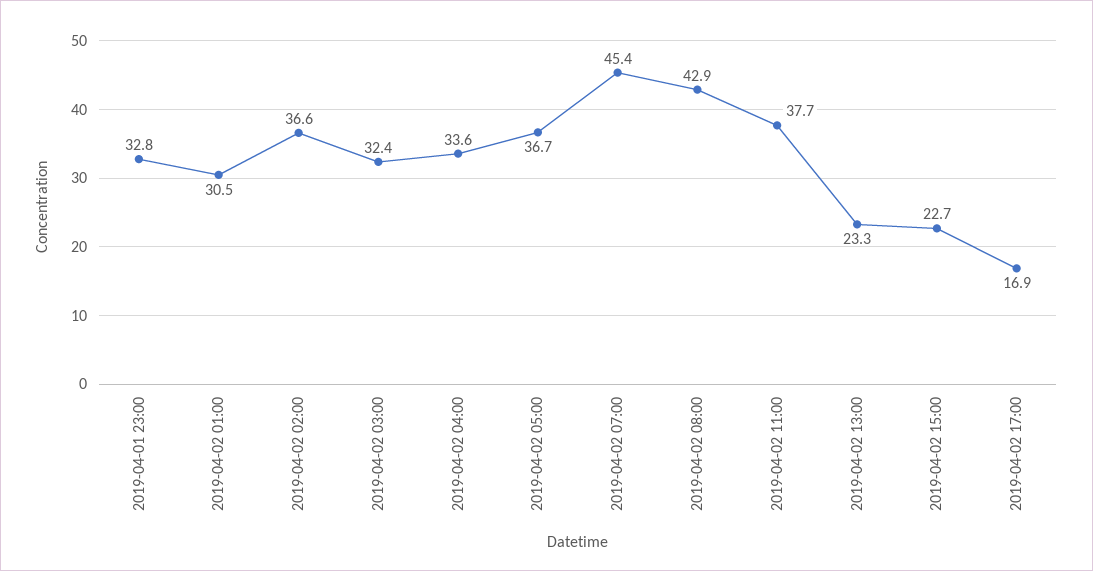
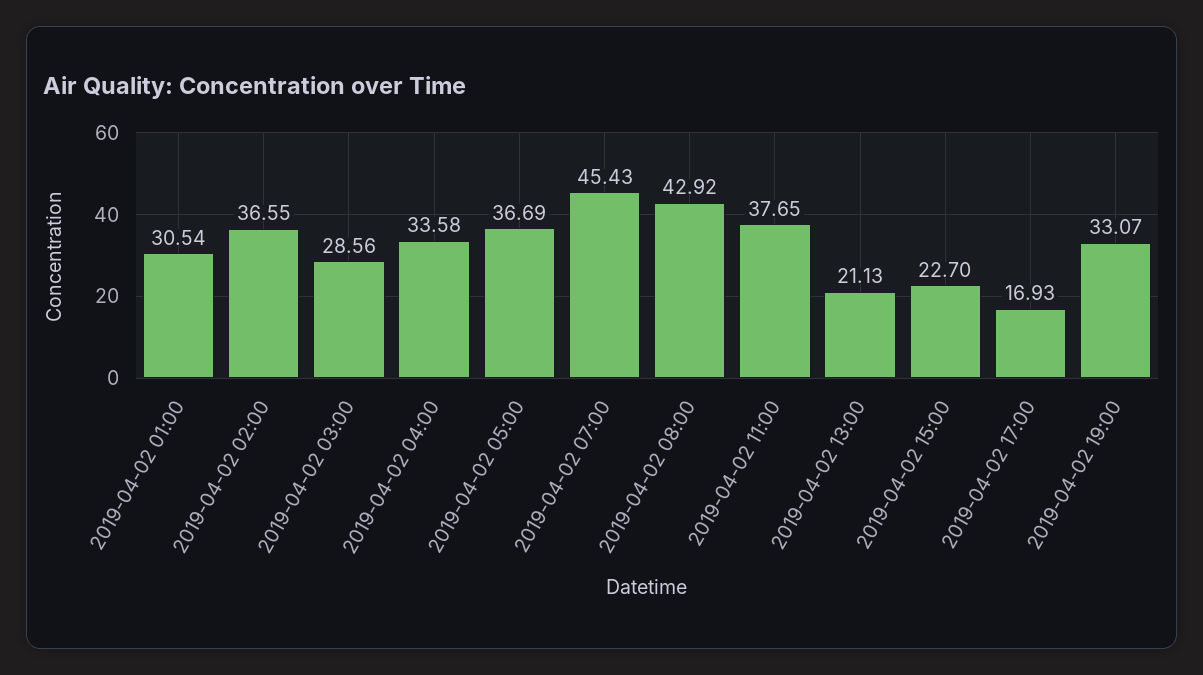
2019-04-01 23:00: 32.8 -> none
2019-04-02 03:00: 32.4 -> 28.56
2019-04-02 13:00: 23.3 -> 21.13
2019-04-02 19:00: none -> 33.07

